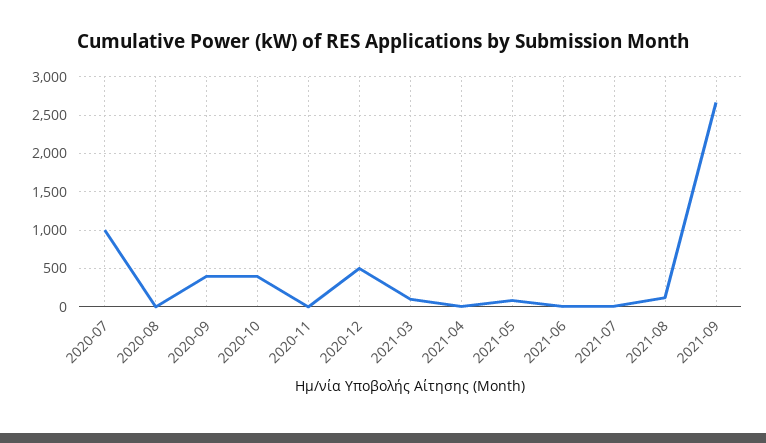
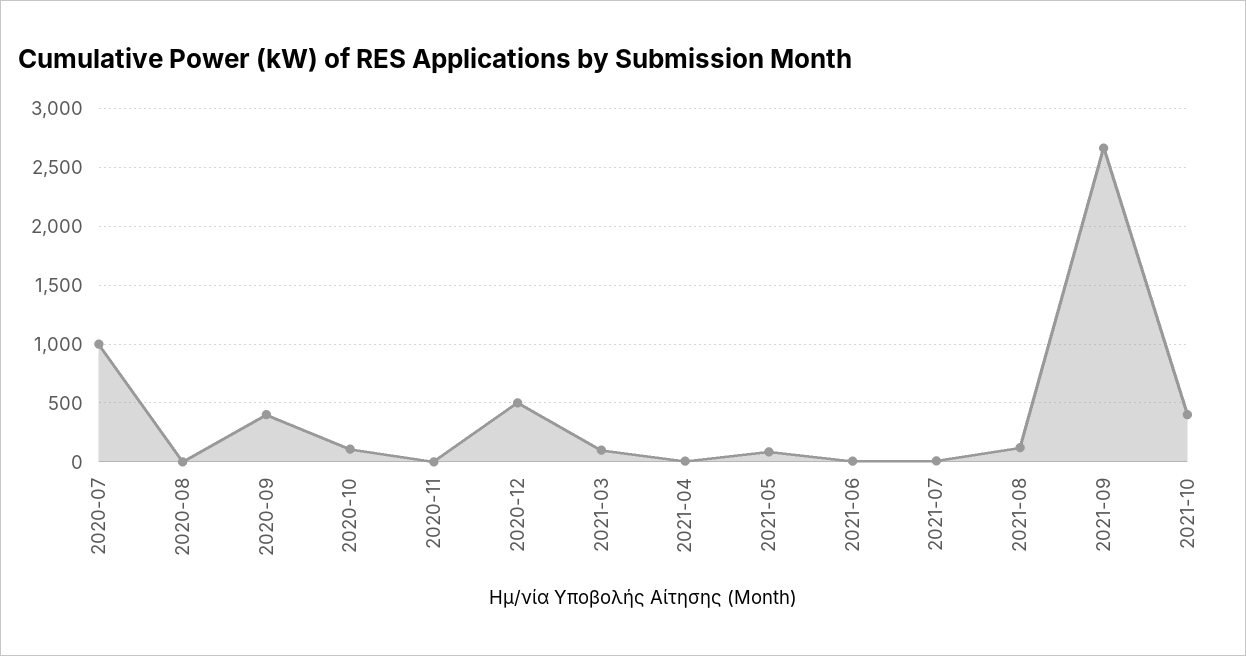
2020-10: 400 -> 100
2021-10: none -> 400

